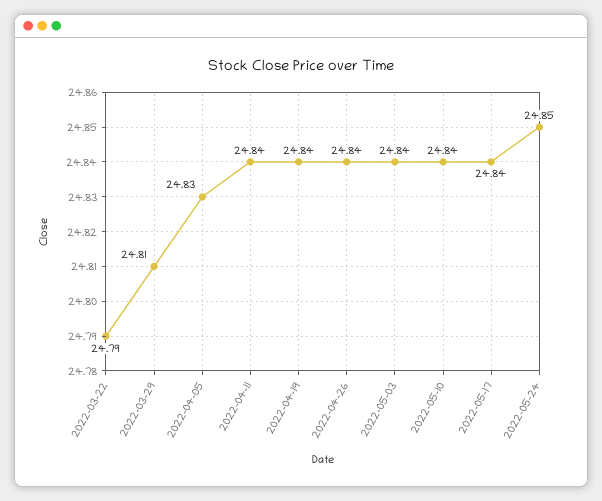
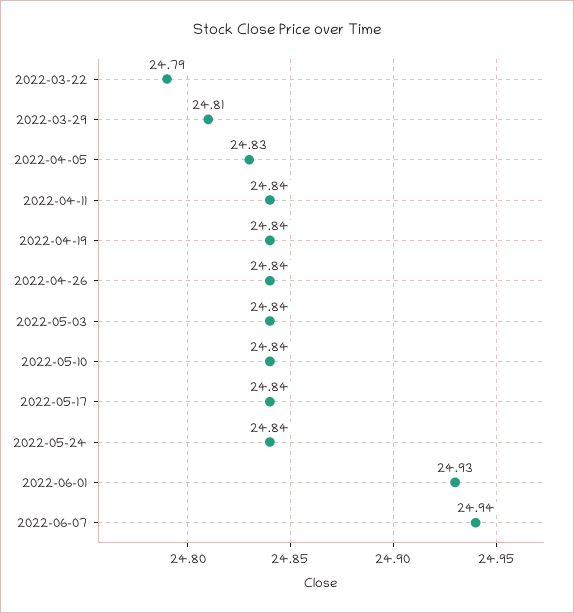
2022-05-24: 24.85 -> 24.84
2022-06-01: none -> 24.93
2022-06-07: none -> 24.94

